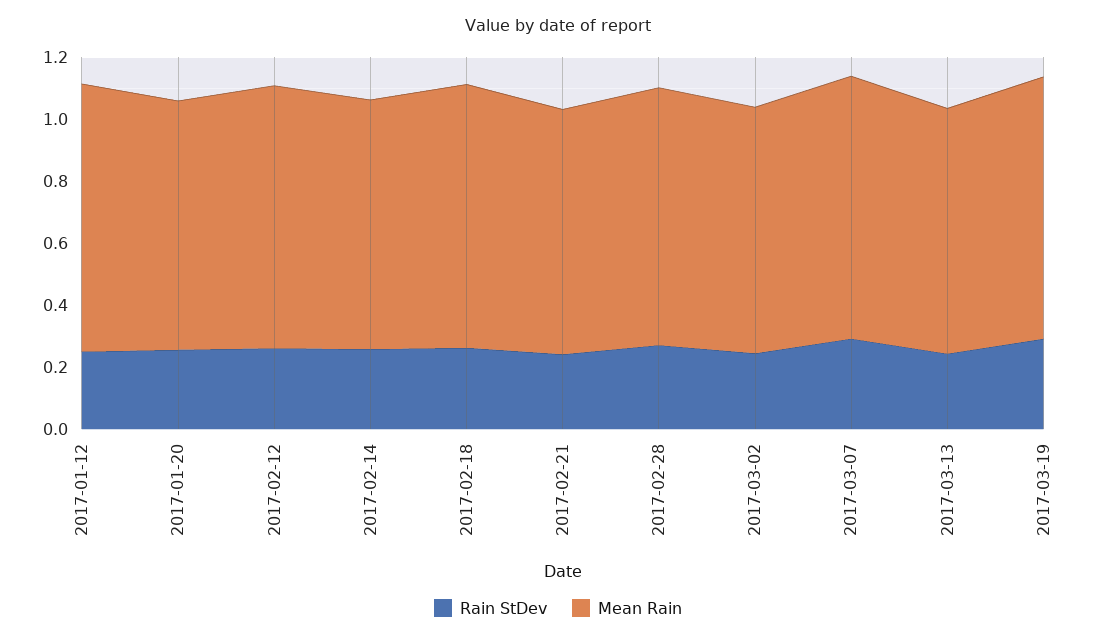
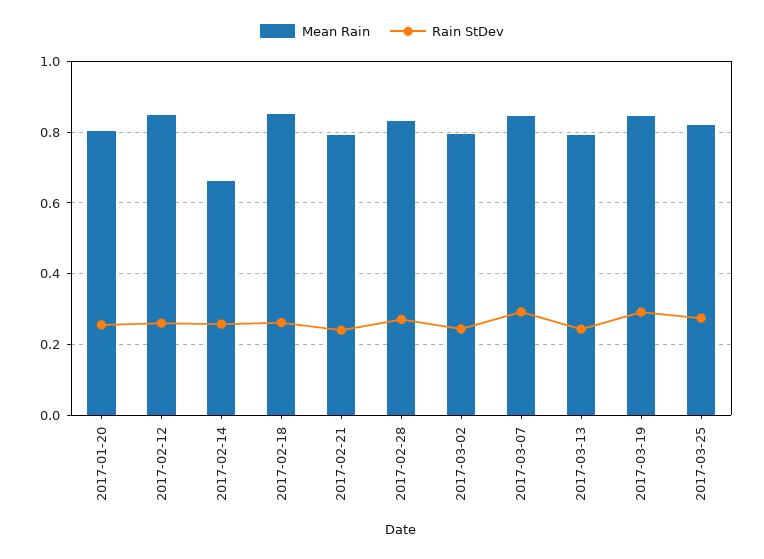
Rain StDev, 2017-01-12: 0.25 -> none
Mean Rain, 2017-01-12: 0.85 -> none
Mean Rain, 2017-02-14: 0.8 -> 0.66
Mean Rain, 2017-03-25: none -> 0.82
Rain StDev, 2017-03-25: none -> 0.28

